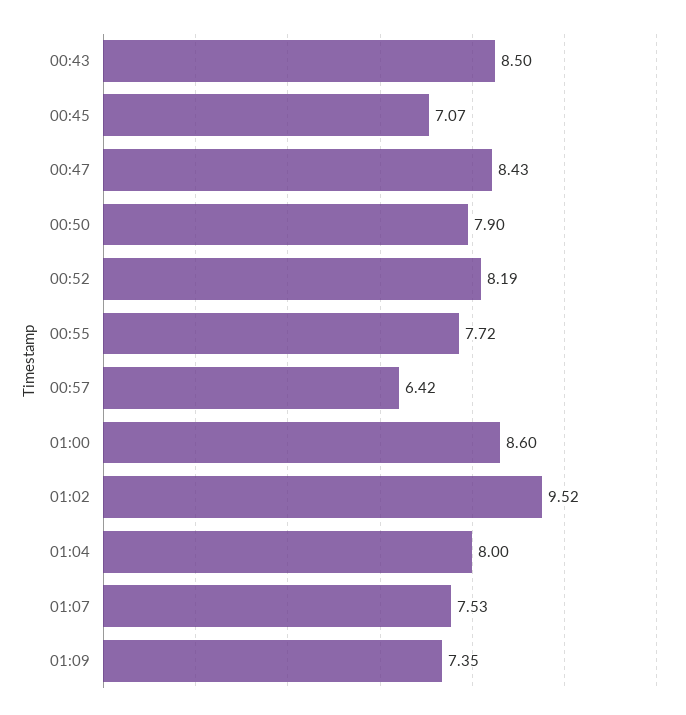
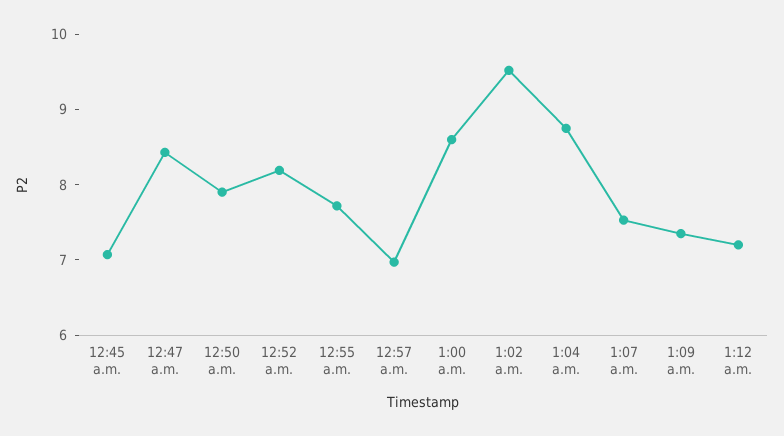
00:43: 8.5 -> none
00:57: 6.42 -> 7
01:04: 8 -> 8.8
1:12 a.m.: none -> 7.2

